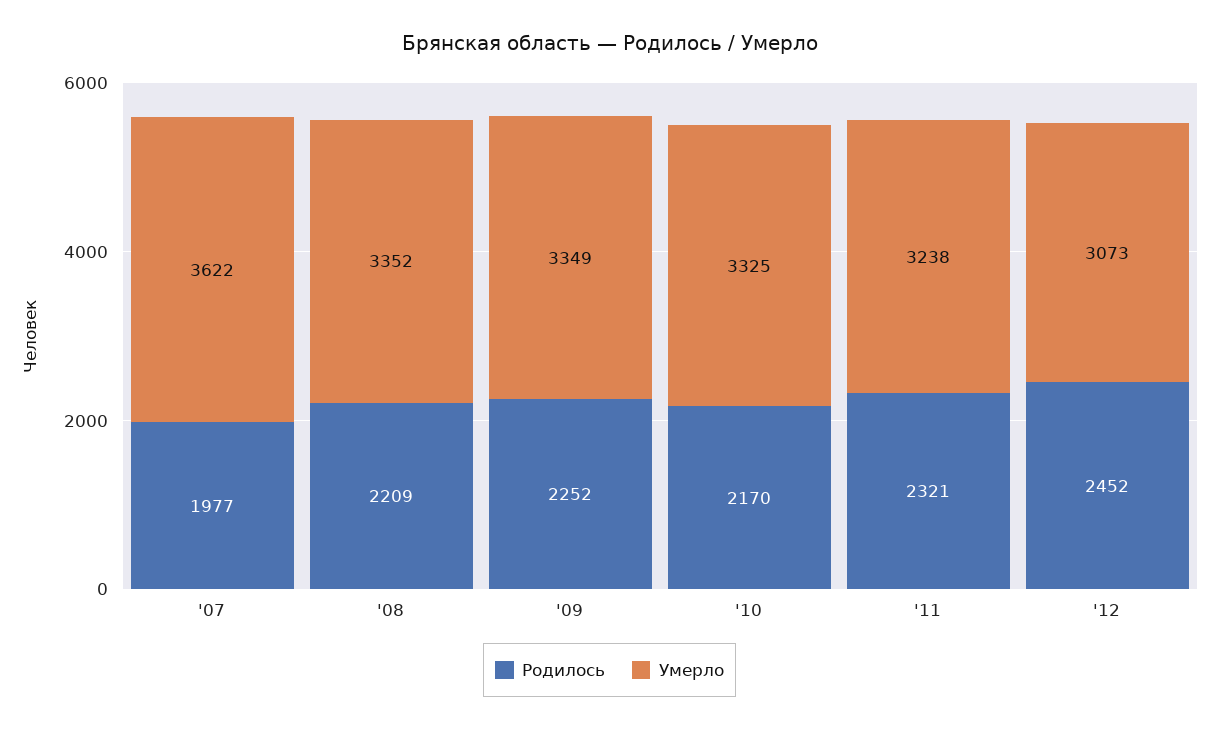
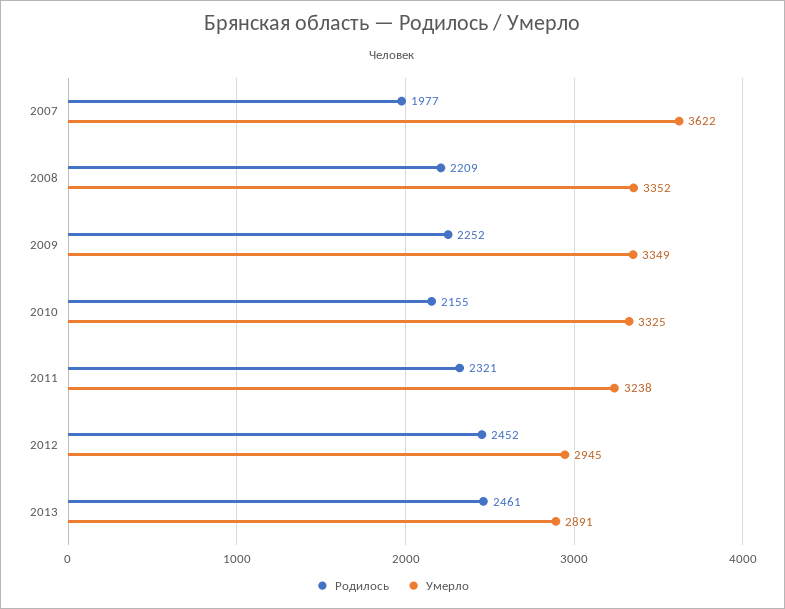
Родилось, '10: 2170 -> 2155
Умерло, '12: 3073 -> 2945
Родилось, 2013: none -> 2461
Умерло, 2013: none -> 2891

